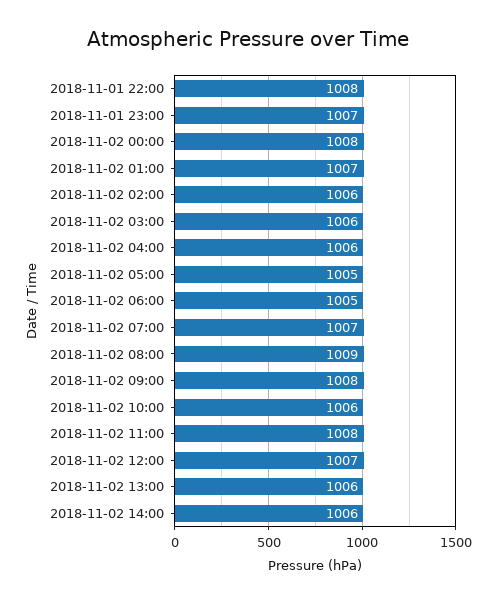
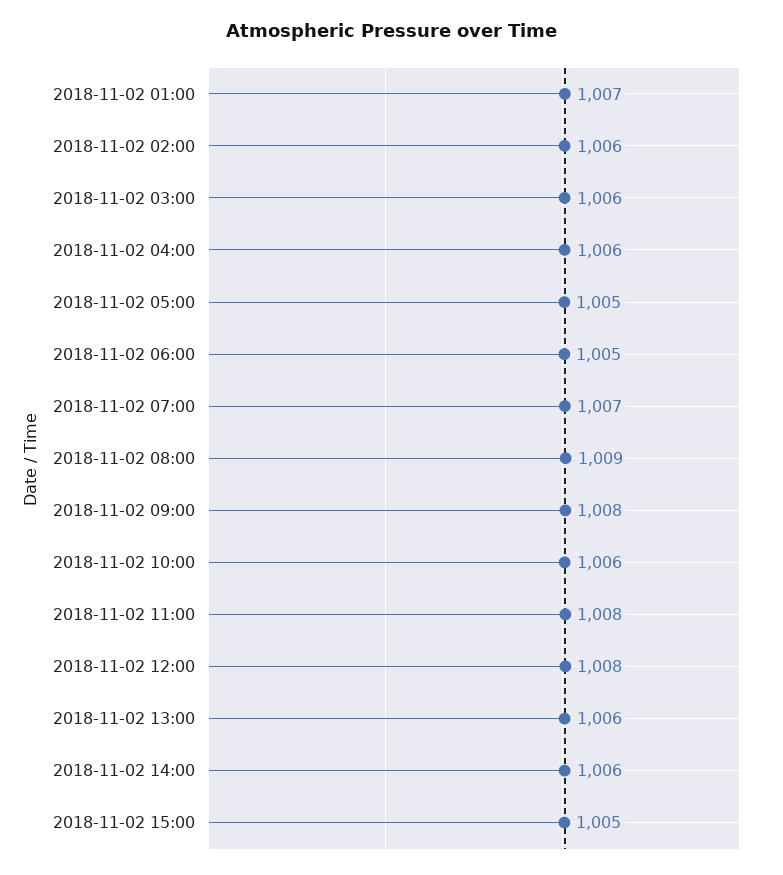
2018-11-01 22:00: 1008 -> none
2018-11-01 23:00: 1007 -> none
2018-11-02 00:00: 1008 -> none
2018-11-02 12:00: 1007 -> 1008
2018-11-02 15:00: none -> 1005

